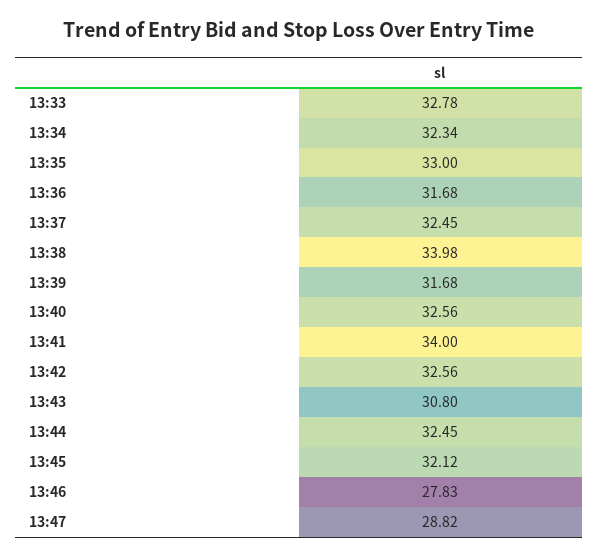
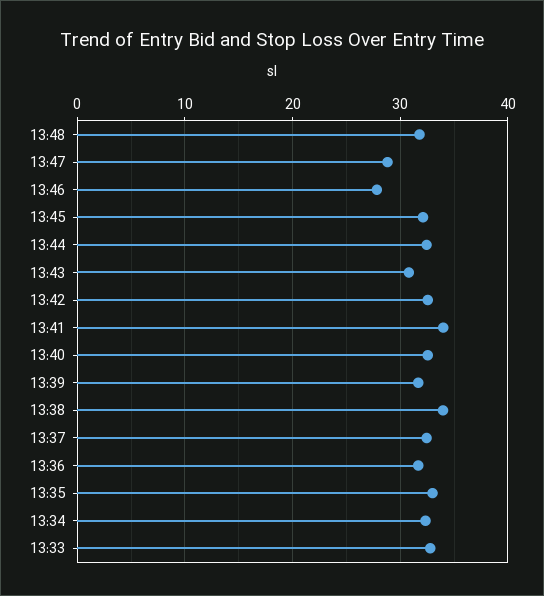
13:48: none -> 32

